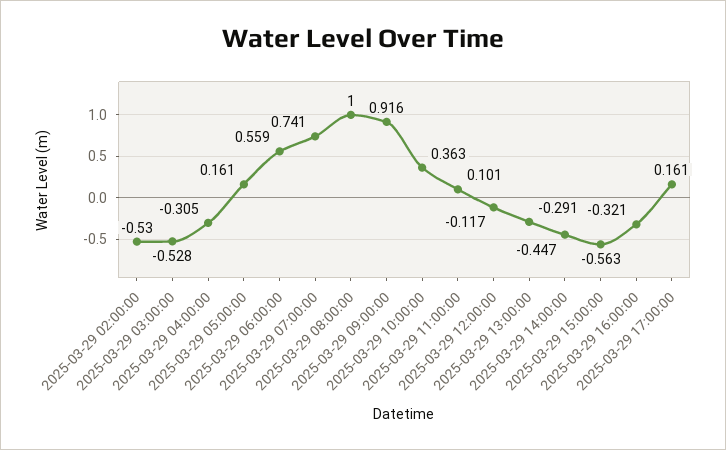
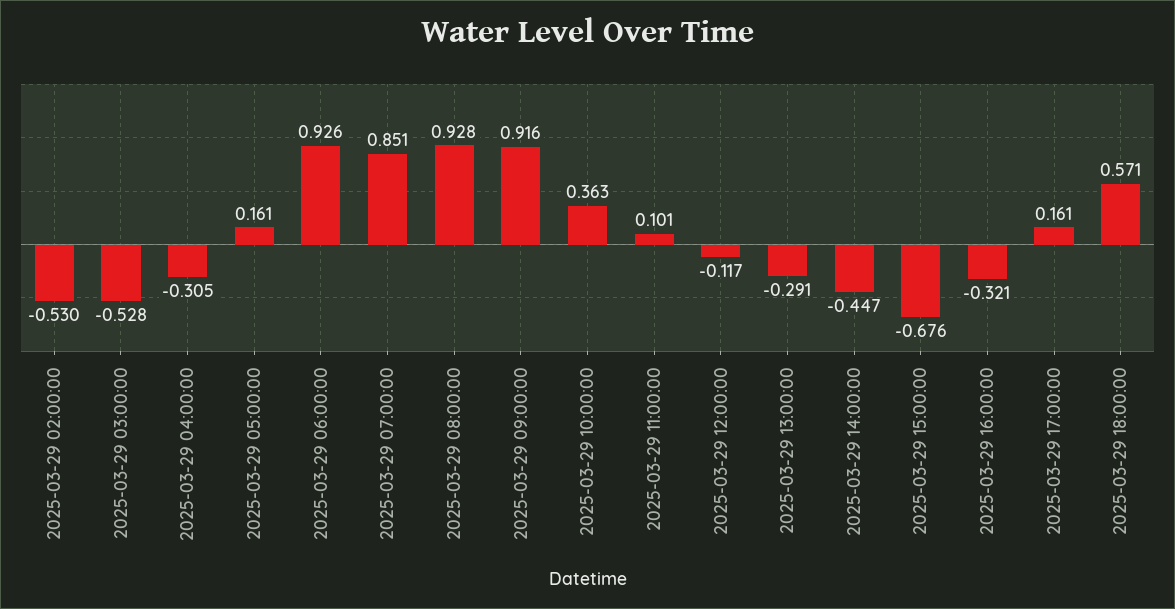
2025-03-29 06:00:00: 0.559 -> 0.926
2025-03-29 07:00:00: 0.741 -> 0.851
2025-03-29 08:00:00: 1 -> 0.928
2025-03-29 15:00:00: -0.563 -> -0.676
2025-03-29 18:00:00: none -> 0.571

